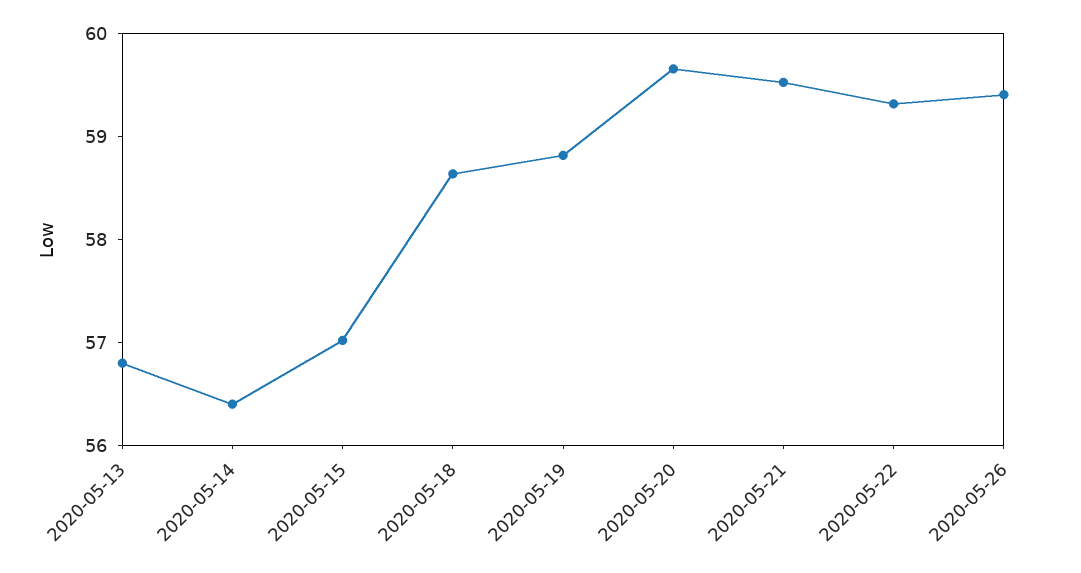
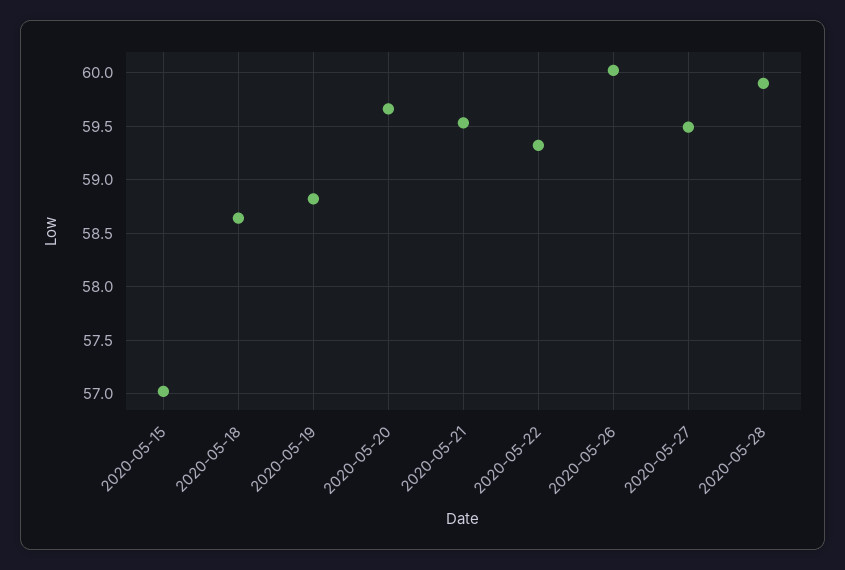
2020-05-13: 56.8 -> none
2020-05-14: 56.4 -> none
2020-05-26: 59.4 -> 60
2020-05-27: none -> 59.5
2020-05-28: none -> 59.9

